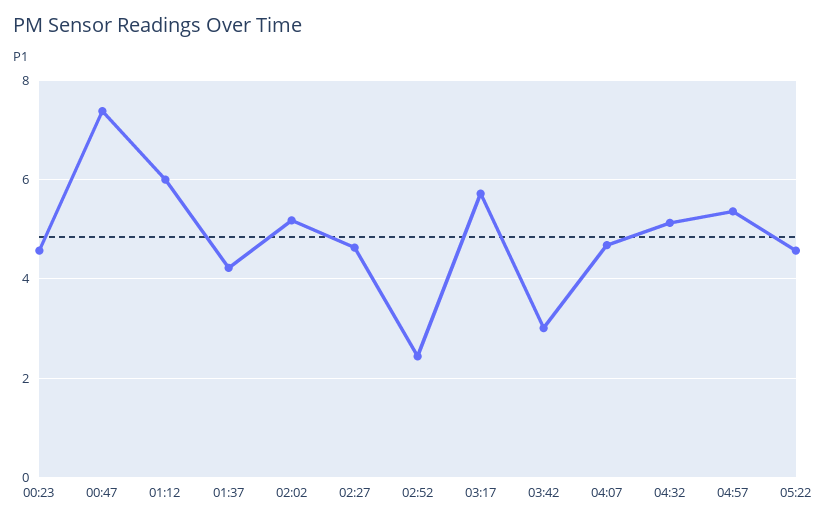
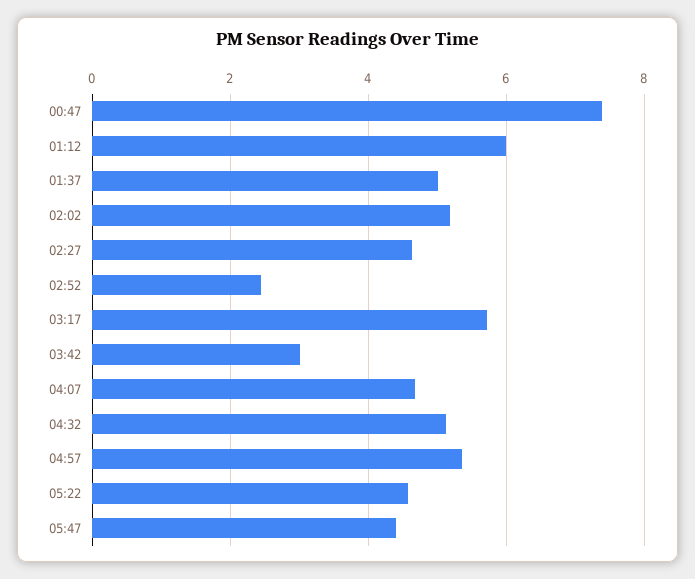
00:23: 4.6 -> none
01:37: 4.2 -> 5
05:47: none -> 4.4

